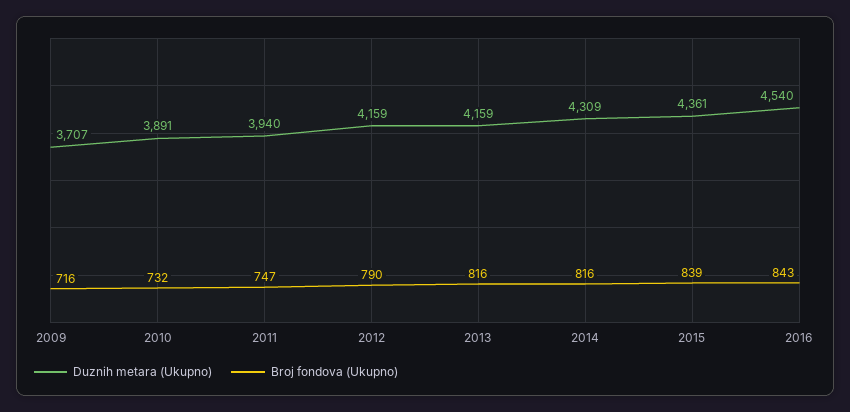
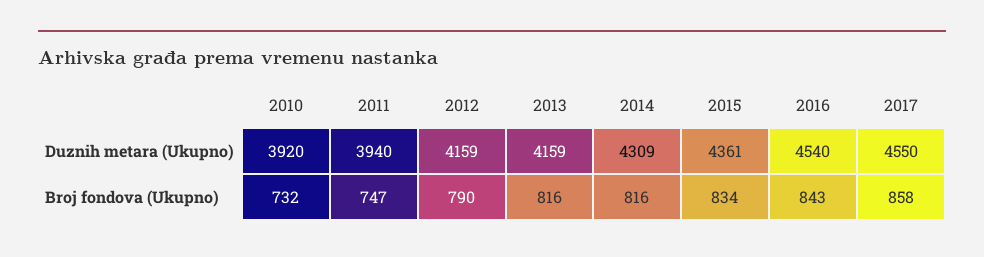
Duznih metara (Ukupno), 2009: 3707 -> none
Broj fondova (Ukupno), 2009: 716 -> none
Duznih metara (Ukupno), 2010: 3891 -> 3920
Broj fondova (Ukupno), 2015: 839 -> 834
Duznih metara (Ukupno), 2017: none -> 4550
Broj fondova (Ukupno), 2017: none -> 858

